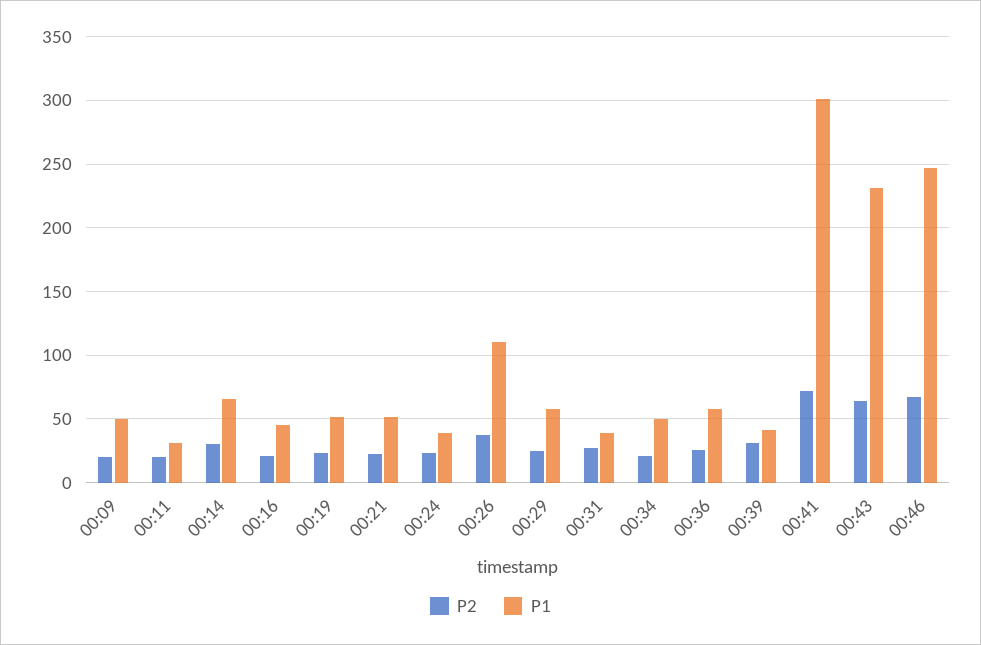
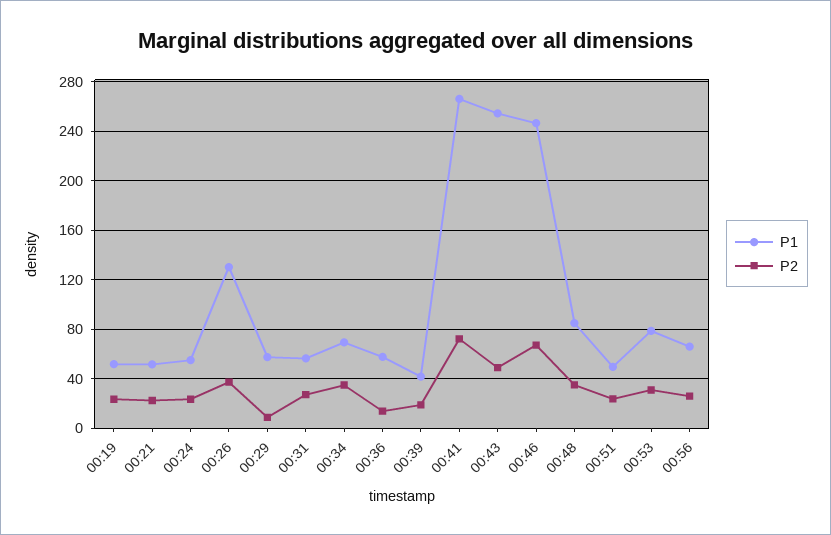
P2, 00:09: 20 -> none
P1, 00:09: 50 -> none
P2, 00:11: 20 -> none
P1, 00:11: 30 -> none
P2, 00:14: 30 -> none
P1, 00:14: 65 -> none
P2, 00:16: 20 -> none
P1, 00:16: 45 -> none
P1, 00:24: 40 -> 55
P1, 00:26: 110 -> 130
P2, 00:29: 25 -> 10
P1, 00:31: 40 -> 55
P2, 00:34: 20 -> 35
P1, 00:34: 50 -> 70
P2, 00:36: 25 -> 15
P2, 00:39: 30 -> 20
P1, 00:41: 300 -> 265
P2, 00:43: 65 -> 50
P1, 00:43: 230 -> 255
P1, 00:48: none -> 85
P2, 00:48: none -> 35
P1, 00:51: none -> 50
P2, 00:51: none -> 25
P1, 00:53: none -> 80
P2, 00:53: none -> 30
P1, 00:56: none -> 65
P2, 00:56: none -> 25

